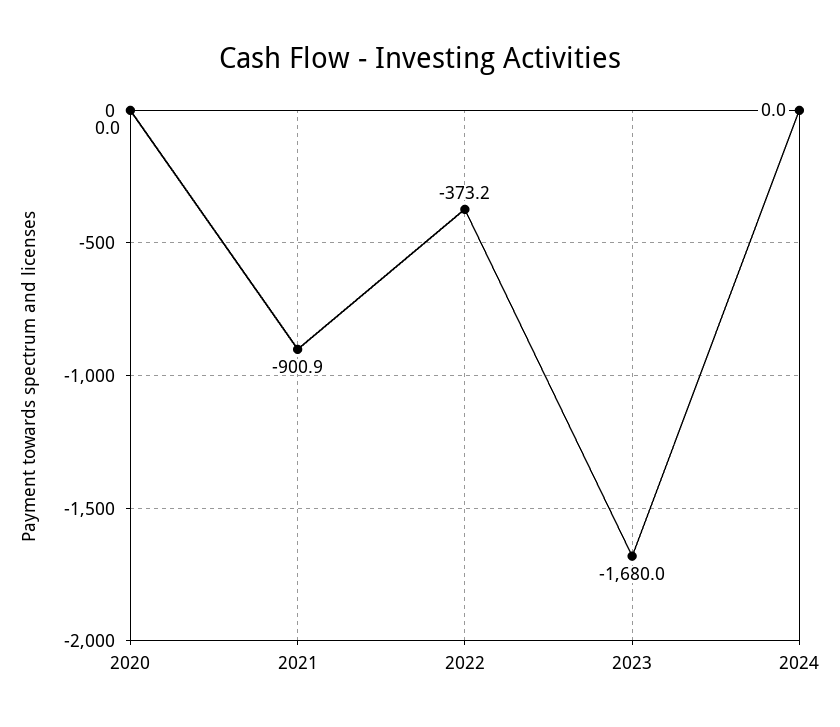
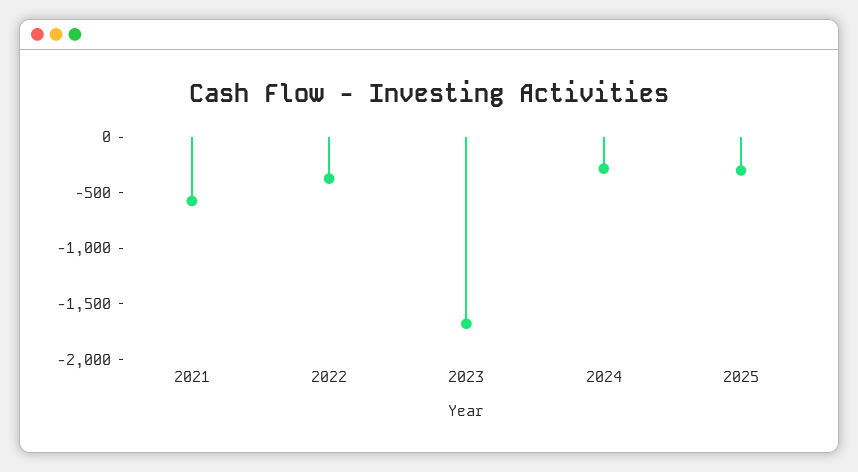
2020: 0 -> none
2021: -900.9 -> -600
2024: 0 -> -300
2025: none -> -300

